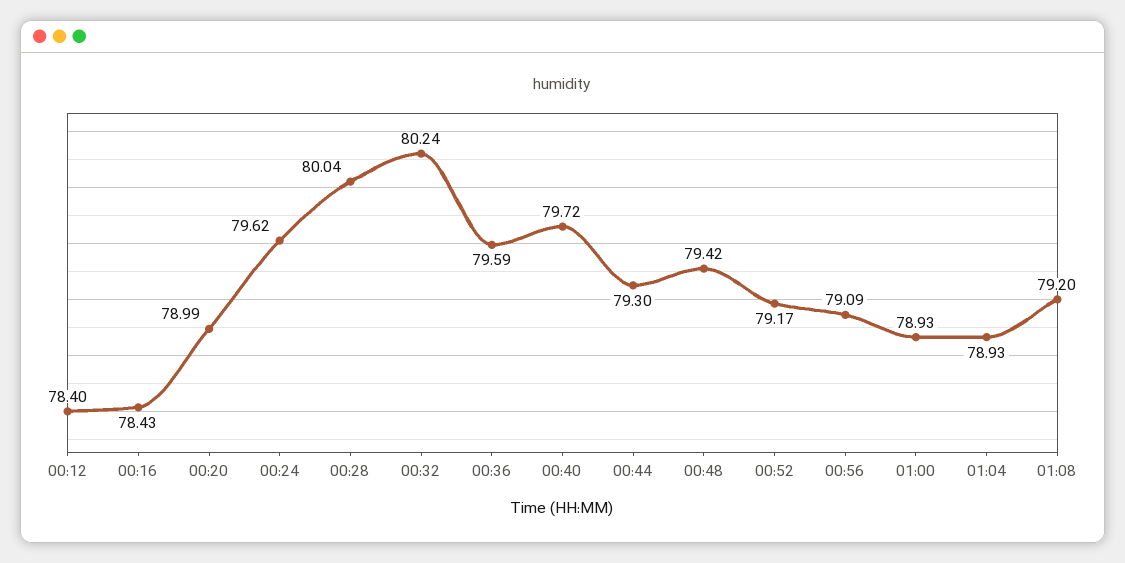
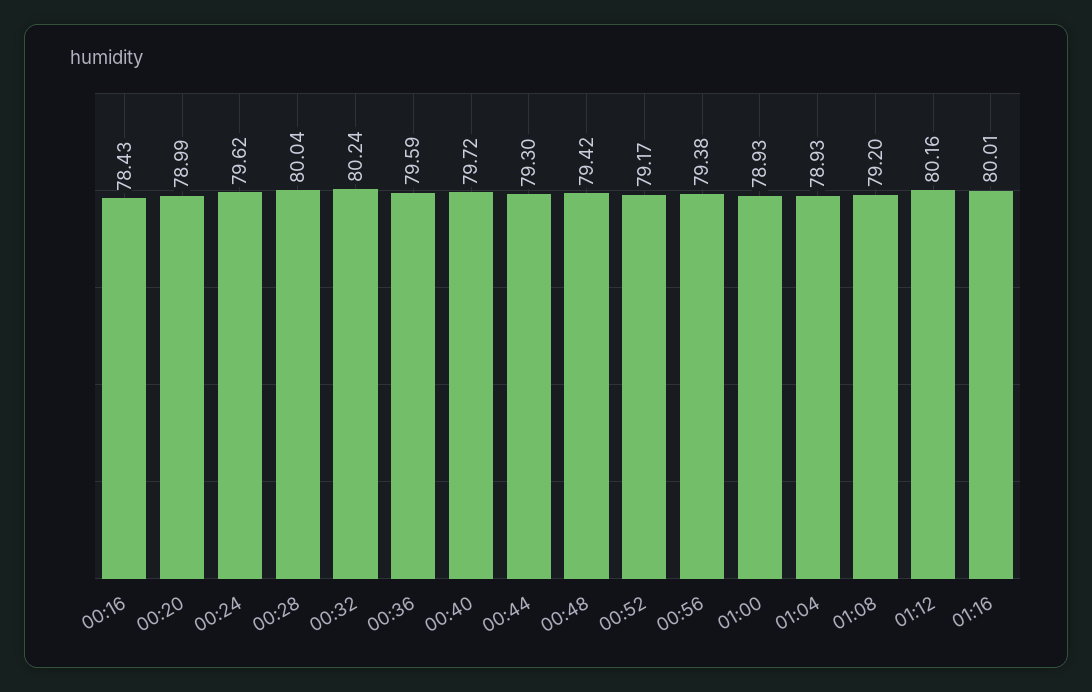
00:12: 78.4 -> none
00:56: 79.09 -> 79.38
01:12: none -> 80.16
01:16: none -> 80.01

